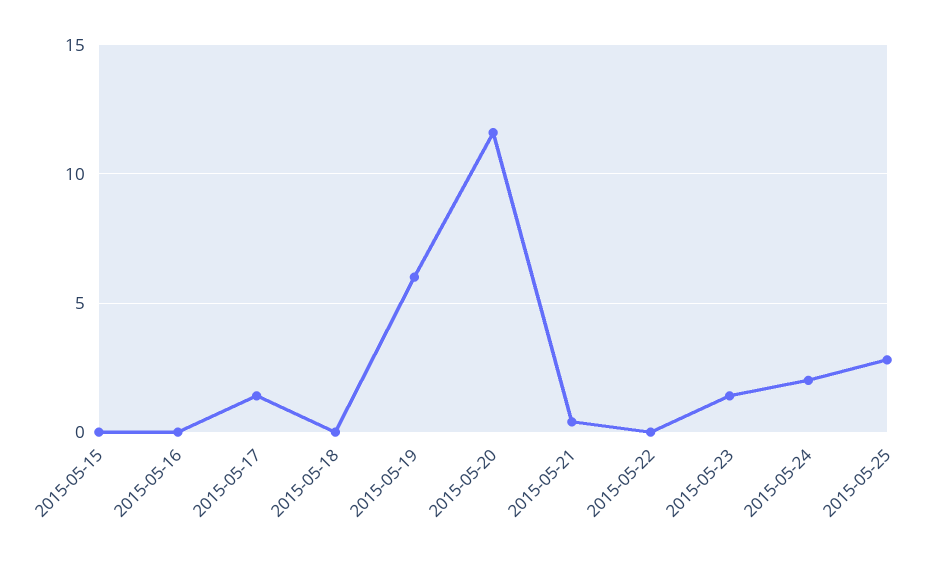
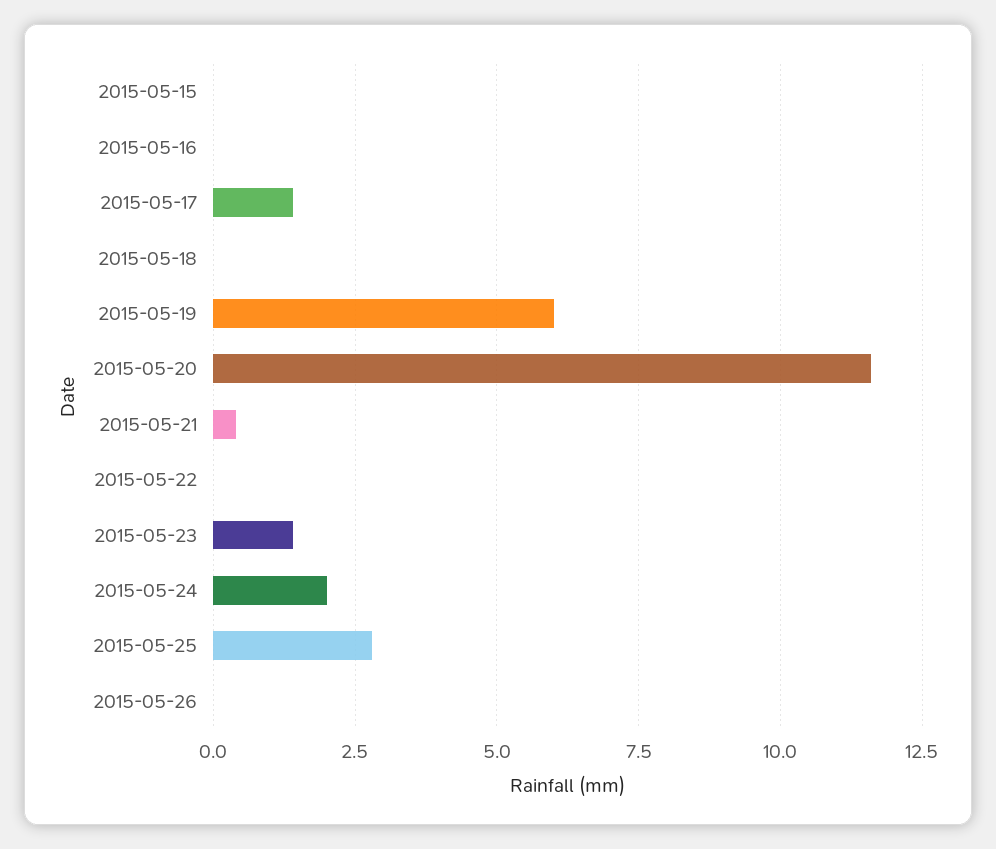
2015-05-26: none -> 0

